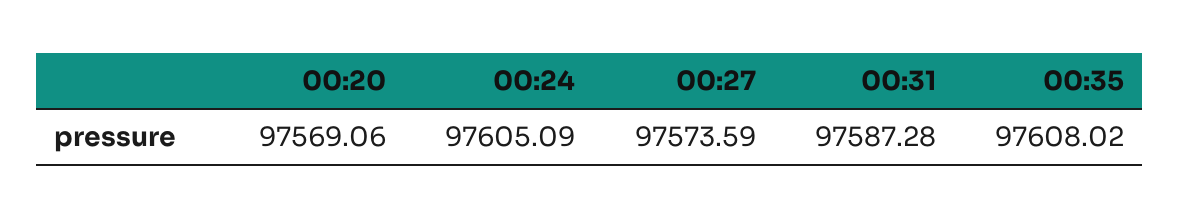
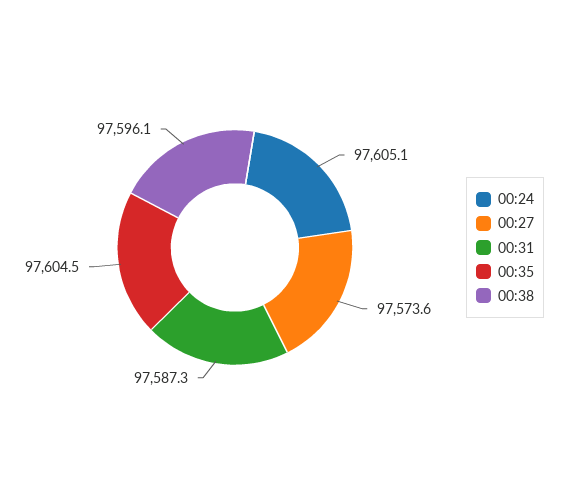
00:20: 97569.06 -> none
00:35: 97608.02 -> 97604.5
00:38: none -> 97596.1

